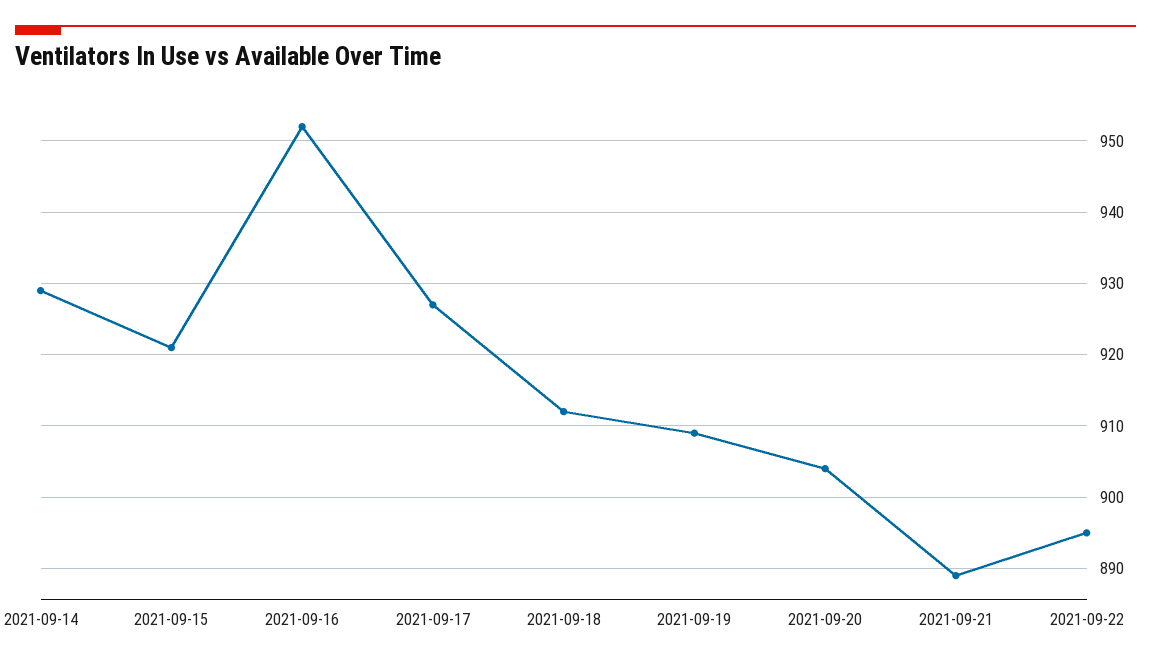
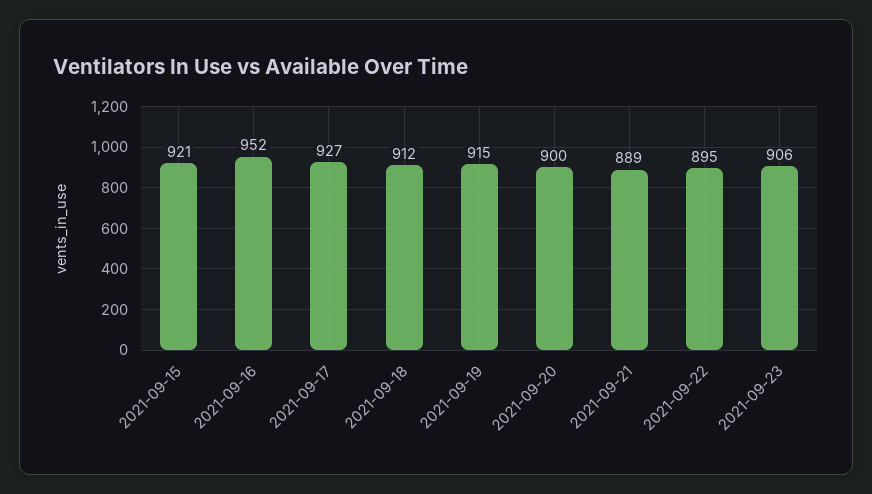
2021-09-14: 929 -> none
2021-09-19: 909 -> 915
2021-09-20: 904 -> 900
2021-09-23: none -> 906

